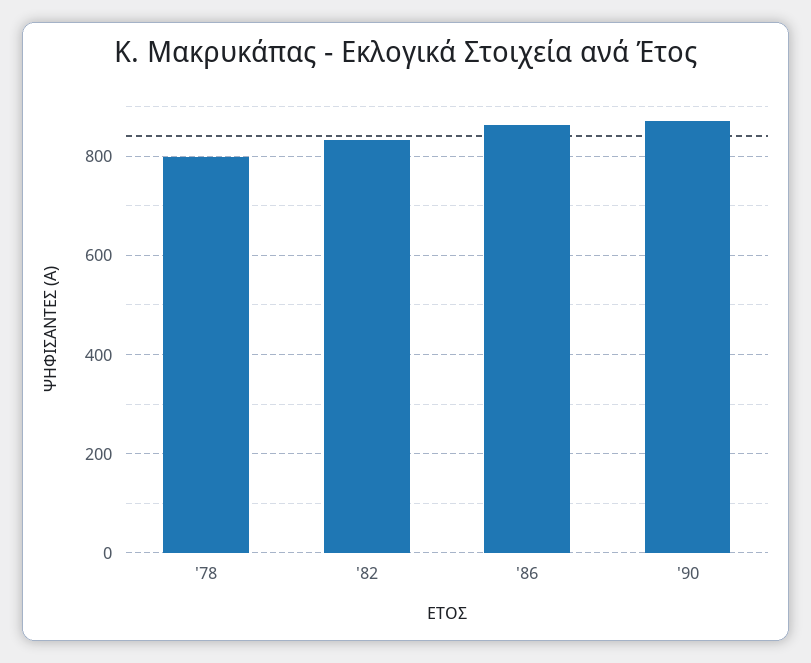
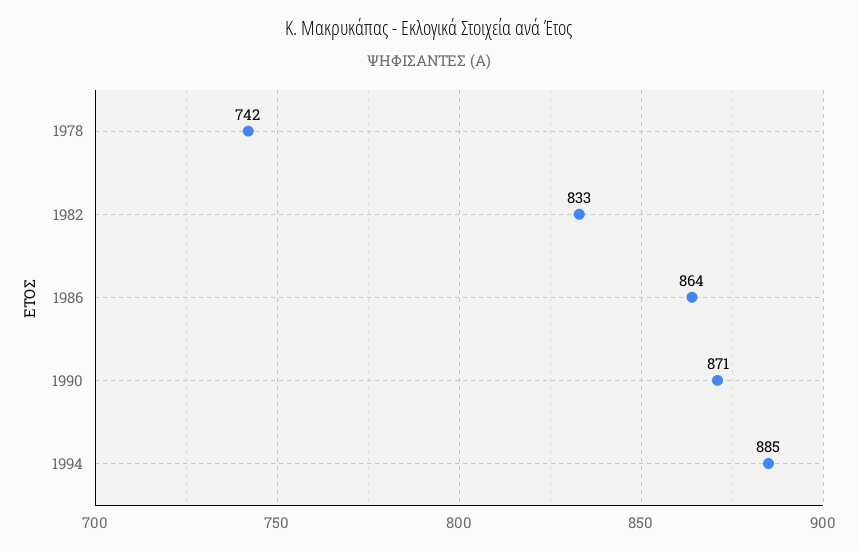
'78: 800 -> 742
1994: none -> 885

